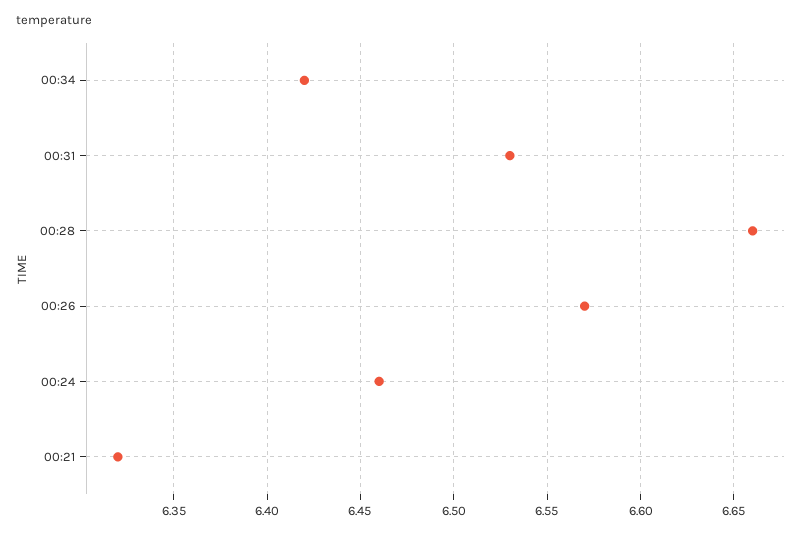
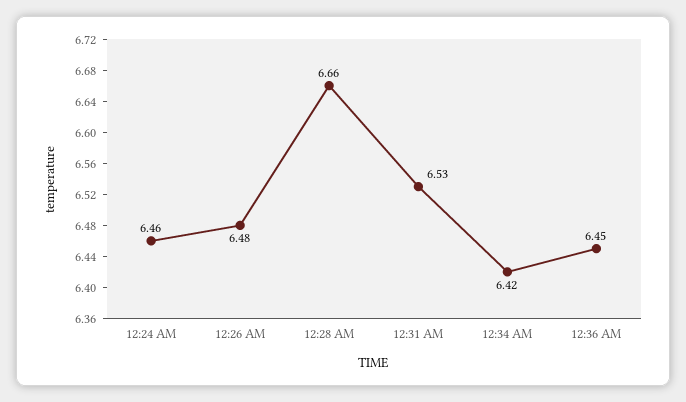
00:26: 6.57 -> 6.48
00:21: 6.32 -> none
12:36 AM: none -> 6.45

